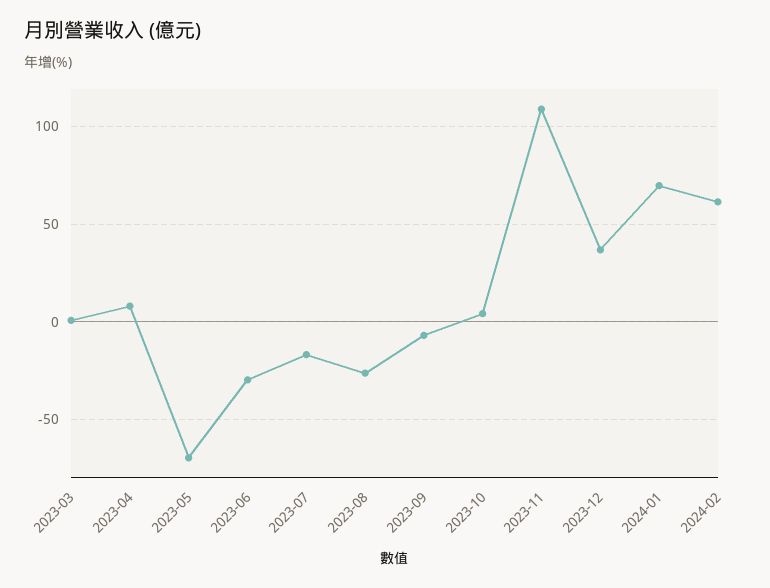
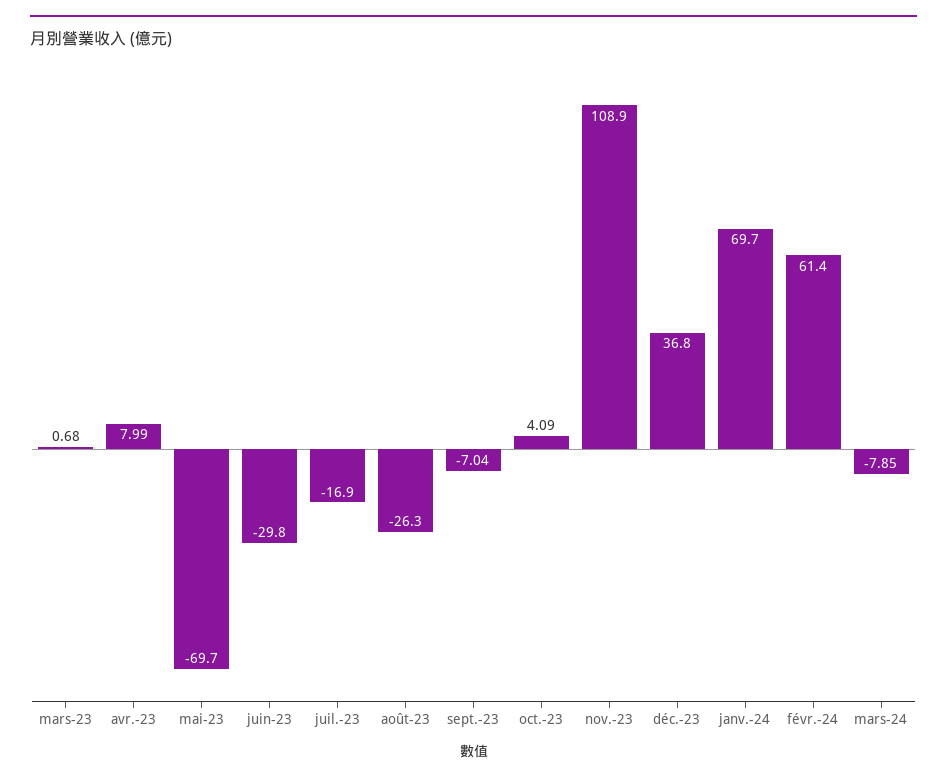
mars-24: none -> -7.85

